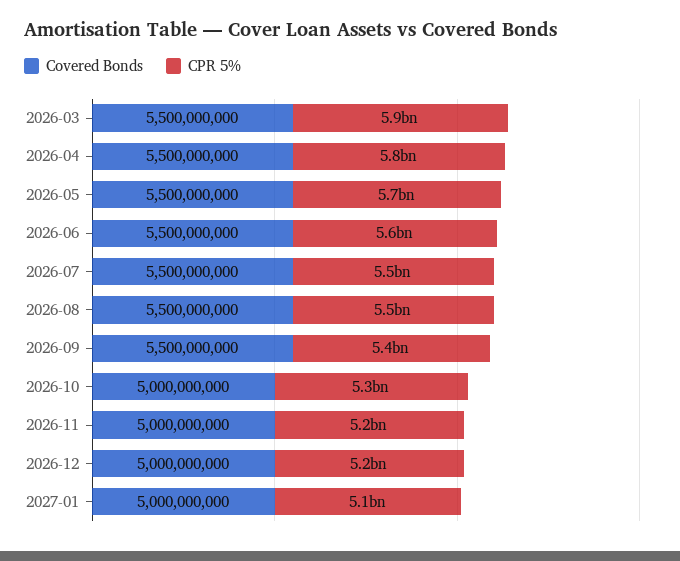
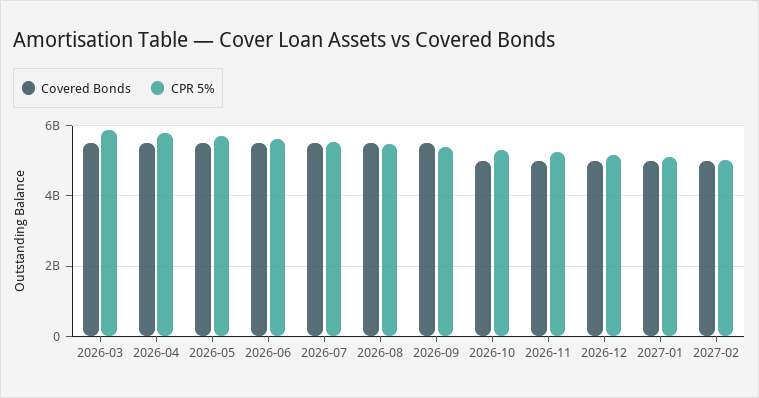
Covered Bonds, 2027-02: none -> 5000000000
CPR 5%, 2027-02: none -> 5000000000

